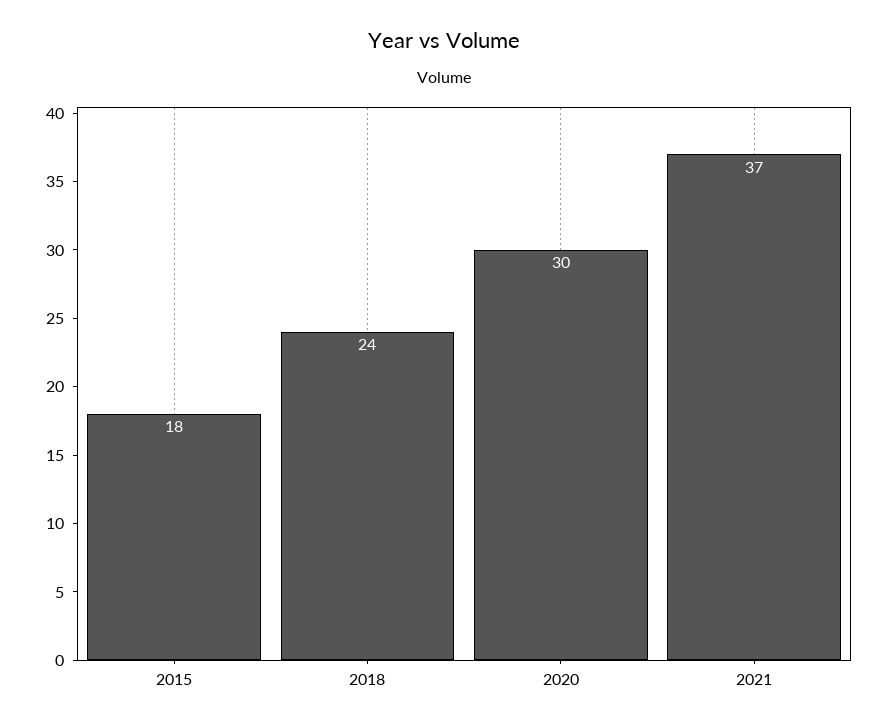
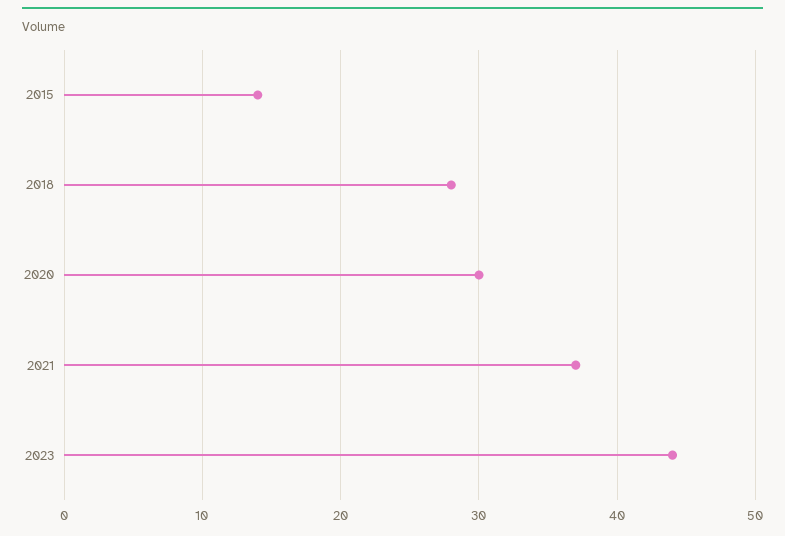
2015: 18 -> 14
2018: 24 -> 28
2023: none -> 44

